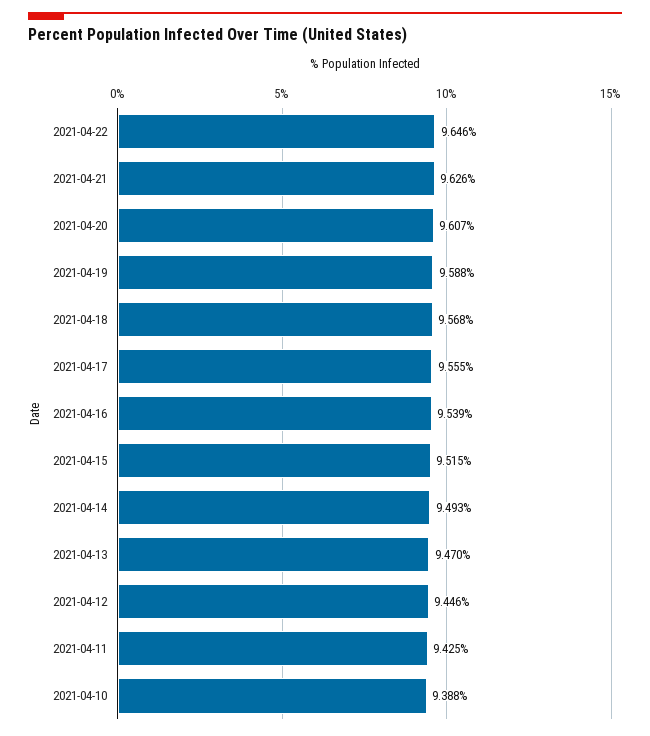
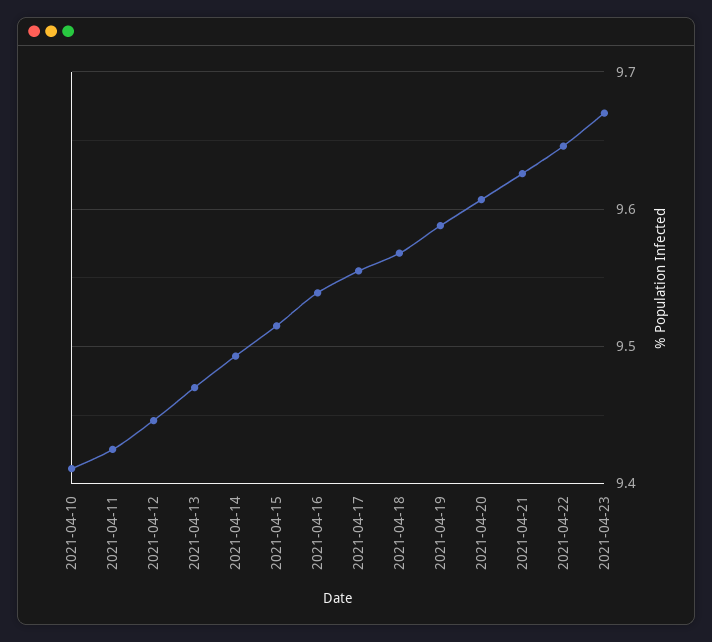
2021-04-10: 9.388 -> 9.41
2021-04-23: none -> 9.67

